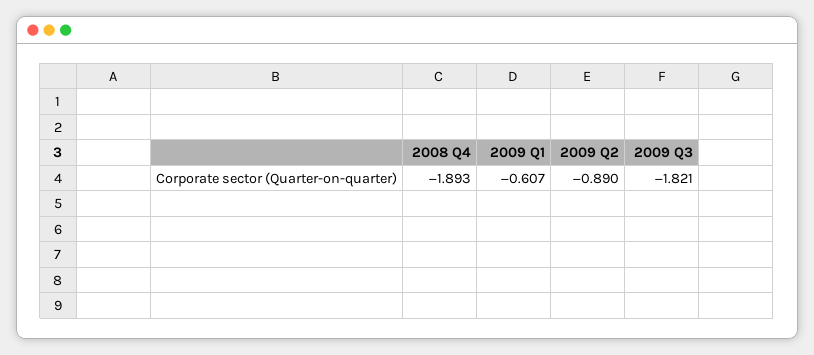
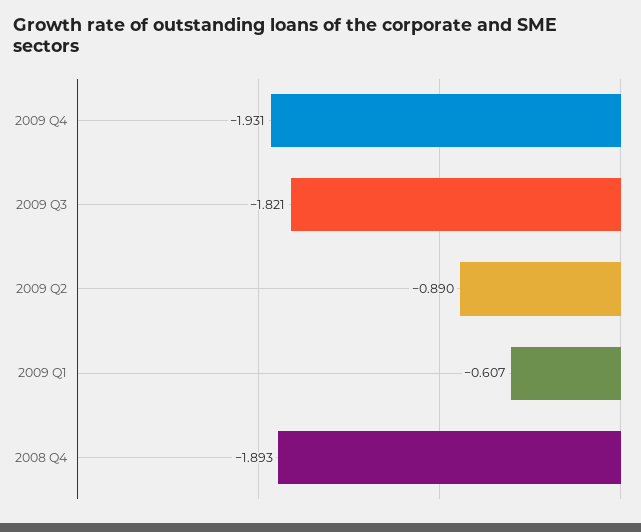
2009 Q4: none -> -1.931

